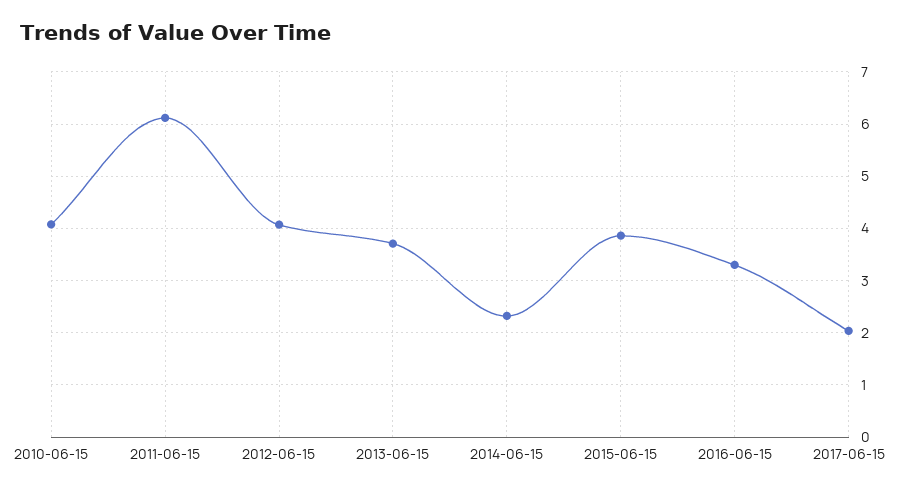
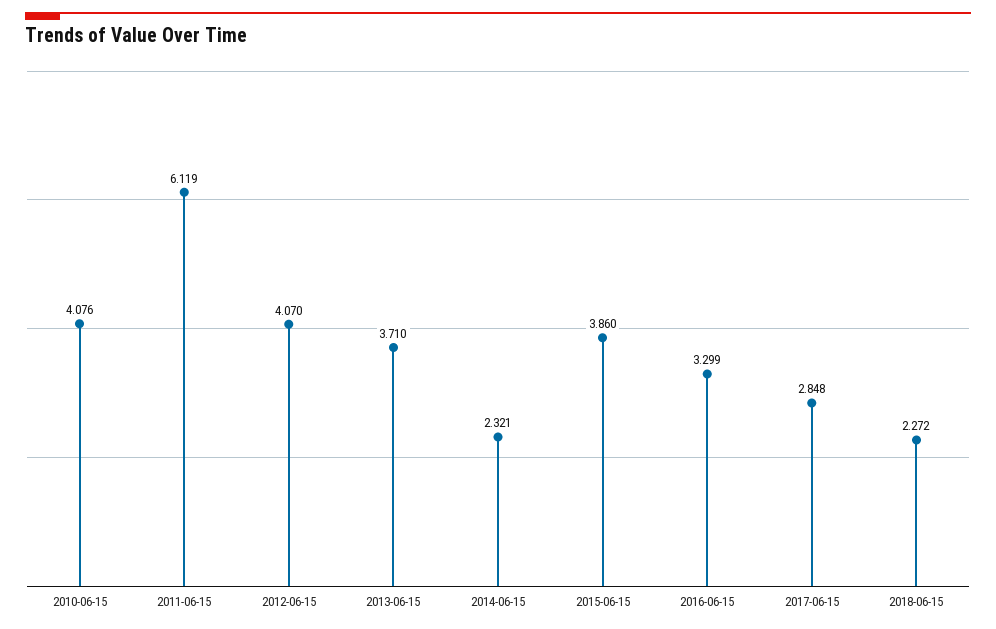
2017-06-15: 2 -> 2.848
2018-06-15: none -> 2.272

